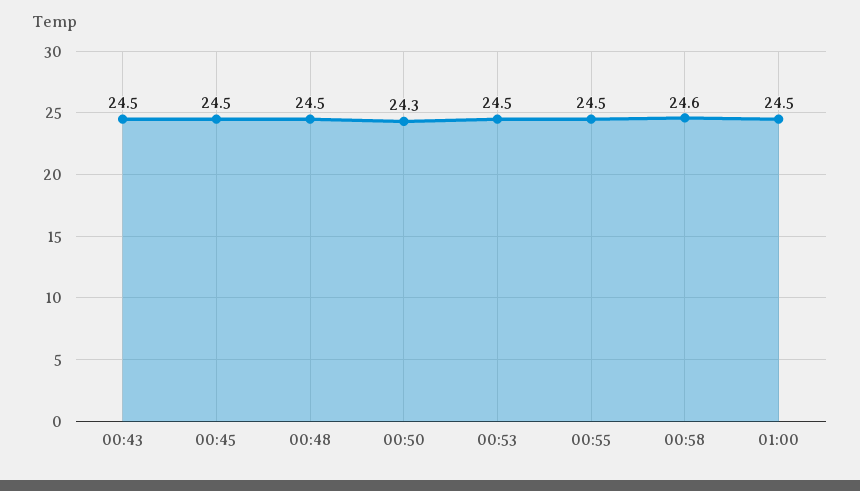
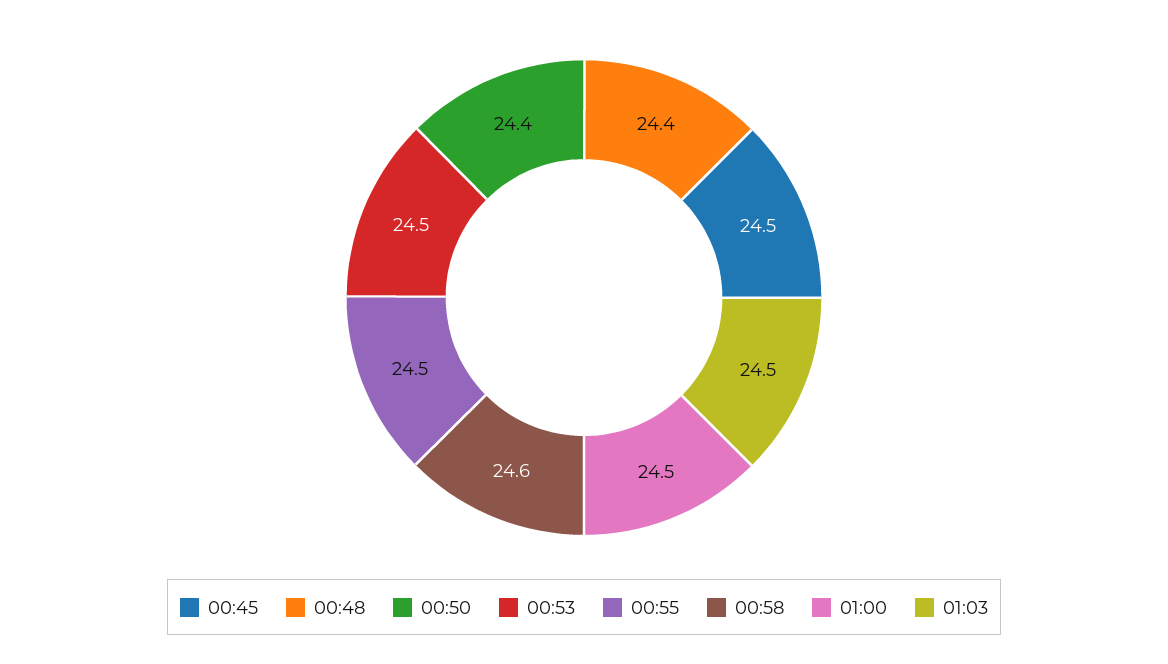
00:43: 24.5 -> none
00:48: 24.5 -> 24.4
00:50: 24.3 -> 24.4
01:03: none -> 24.5

